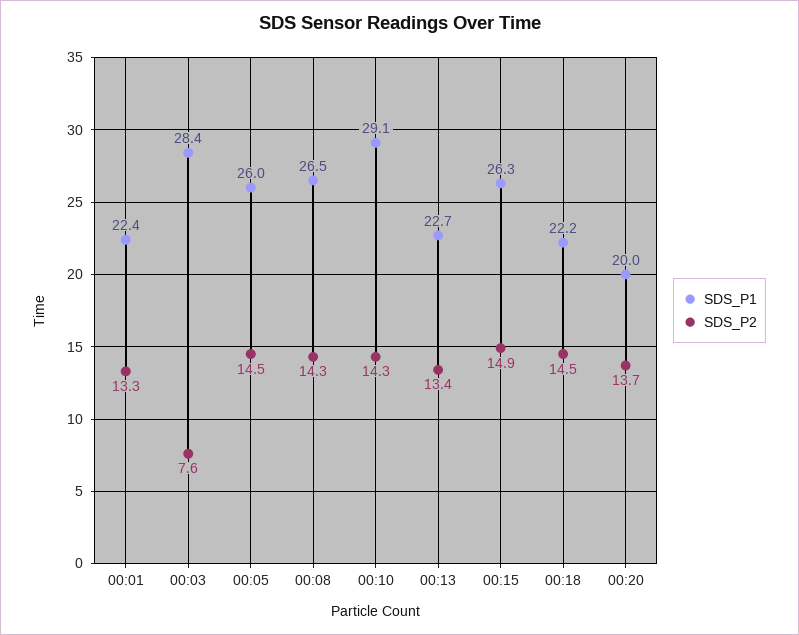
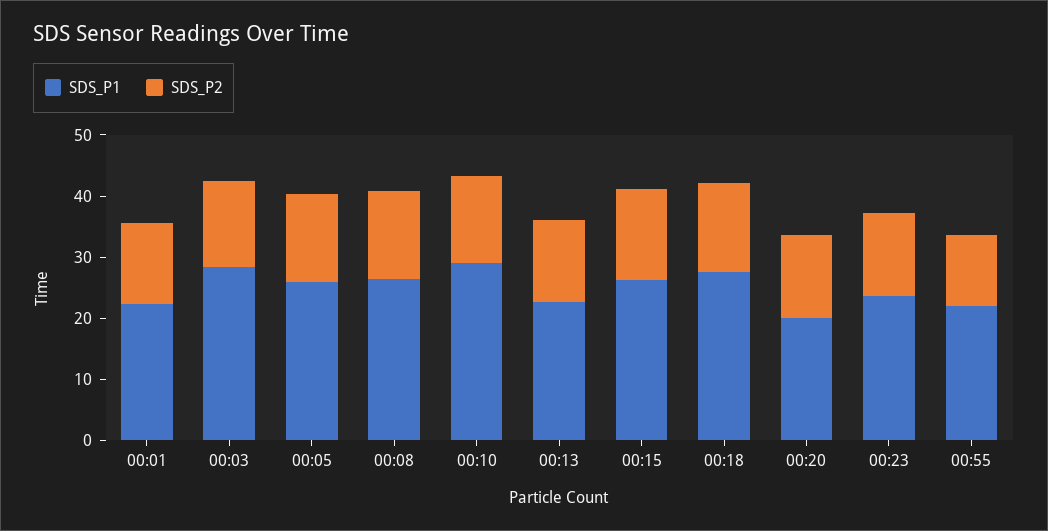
SDS_P2, 00:03: 7.6 -> 14
SDS_P1, 00:18: 22.2 -> 28
SDS_P1, 00:23: none -> 24
SDS_P2, 00:23: none -> 14
SDS_P1, 00:55: none -> 22
SDS_P2, 00:55: none -> 12

